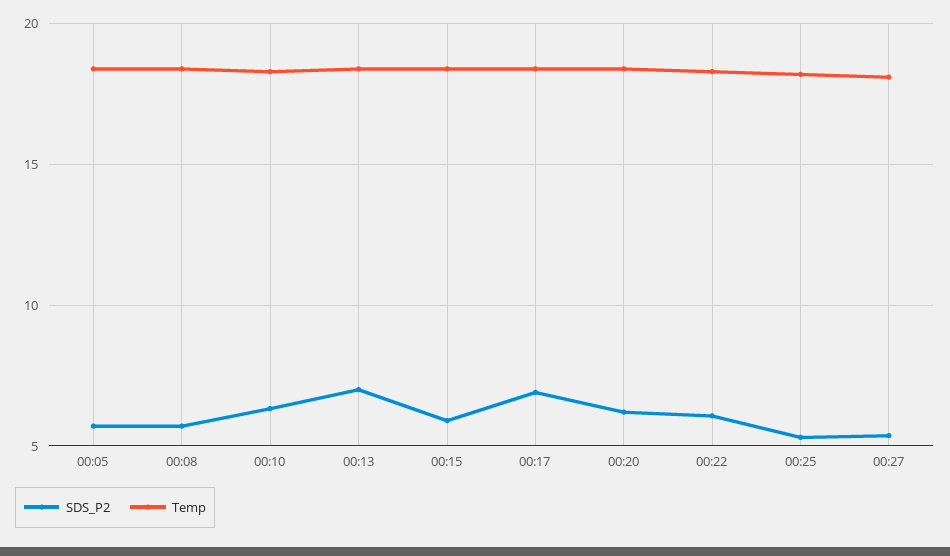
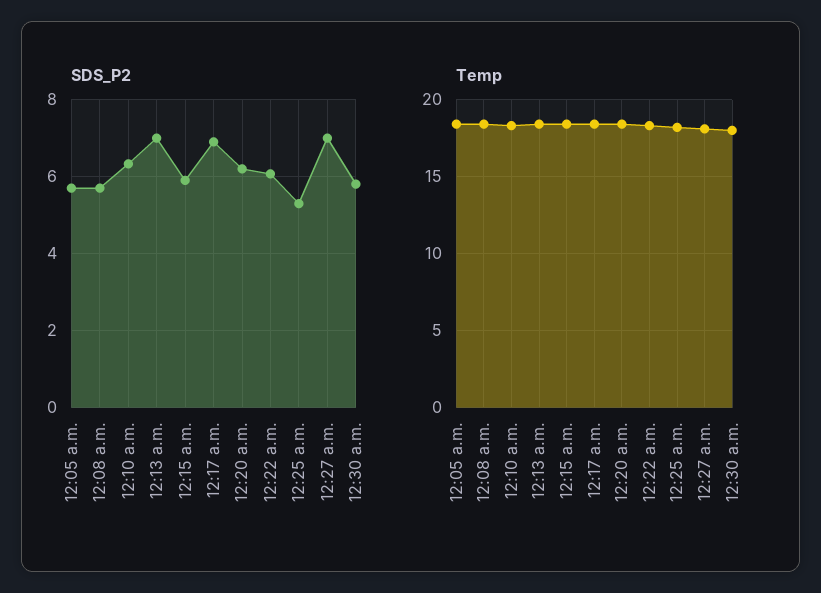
SDS_P2, 00:27: 5.5 -> 7
SDS_P2, 12:30 a.m.: none -> 5.8
Temp, 12:30 a.m.: none -> 18

